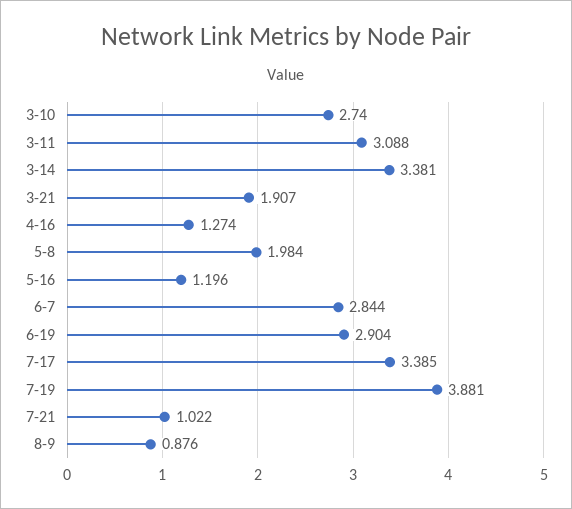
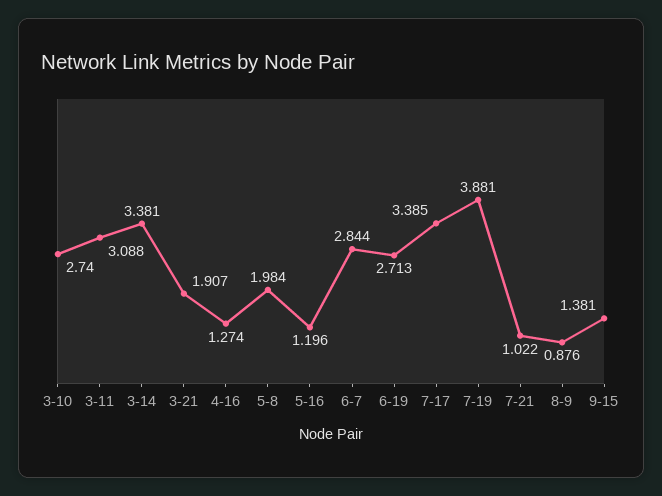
6-19: 2.904 -> 2.713
9-15: none -> 1.381

